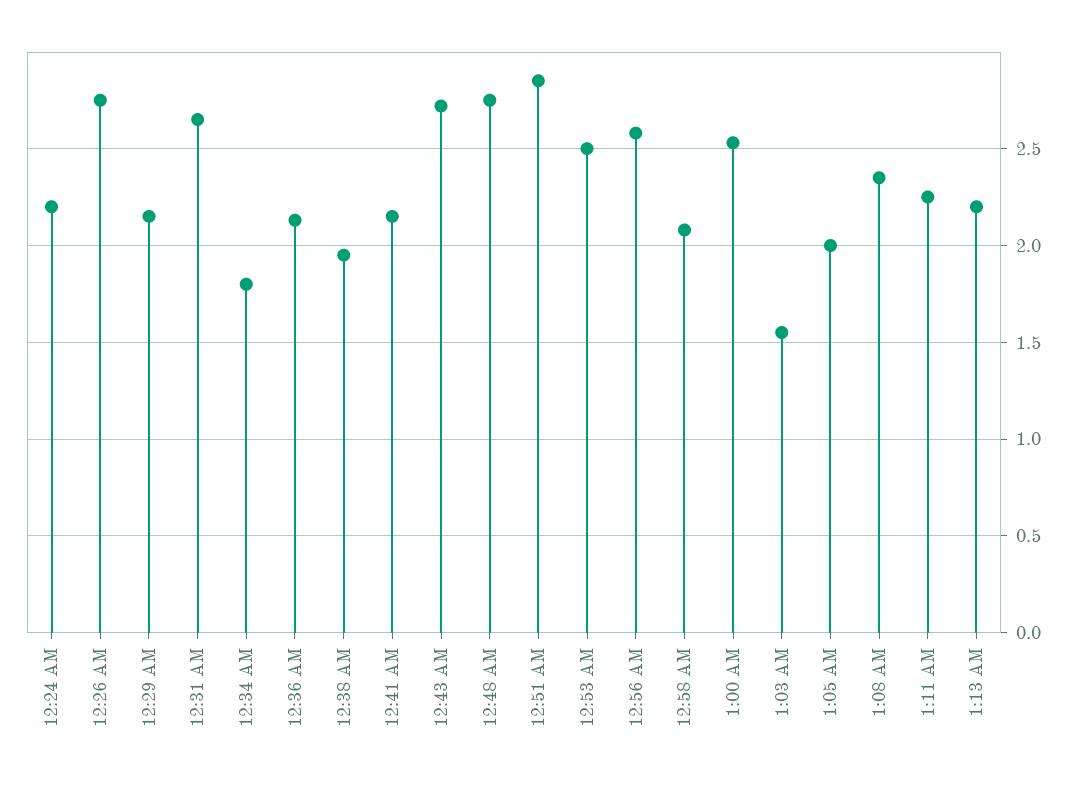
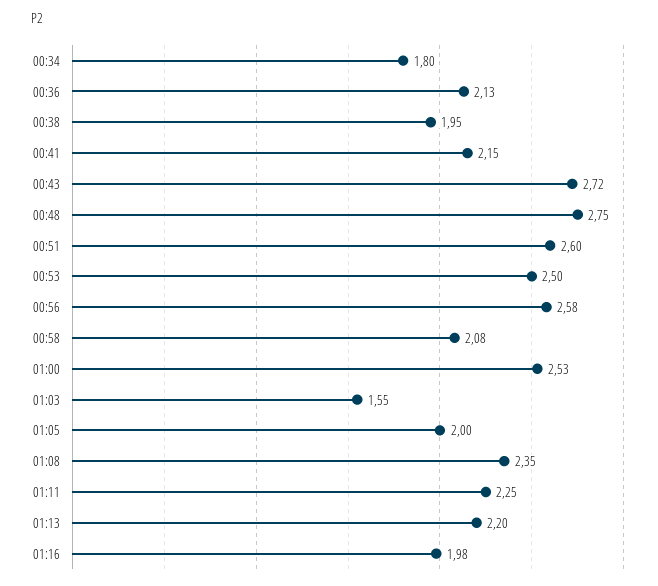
12:24 AM: 2.2 -> none
12:26 AM: 2.75 -> none
12:29 AM: 2.15 -> none
12:31 AM: 2.65 -> none
12:51 AM: 2.85 -> 2.6
01:16: none -> 1.98

